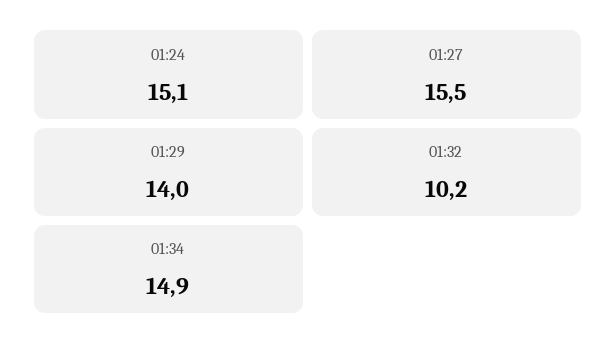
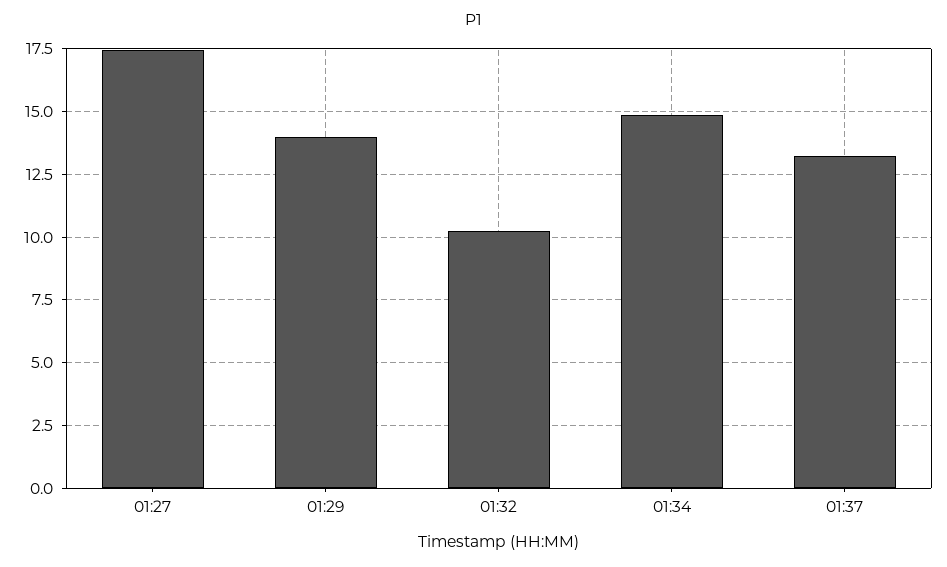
01:24: 15.1 -> none
01:27: 15.5 -> 17.5
01:37: none -> 13.25

